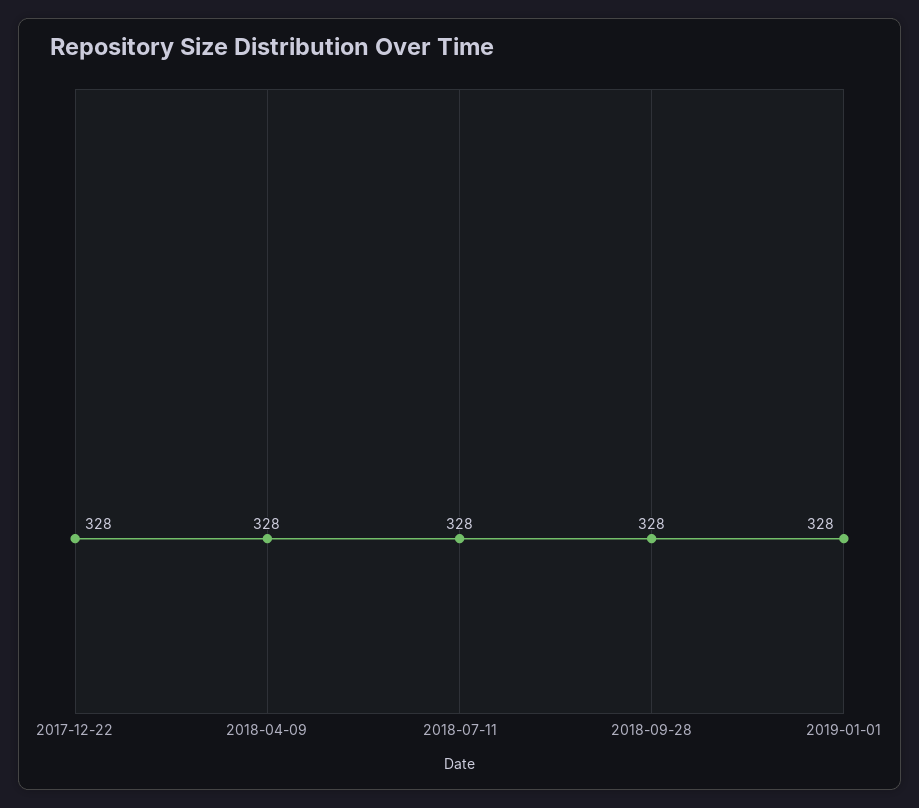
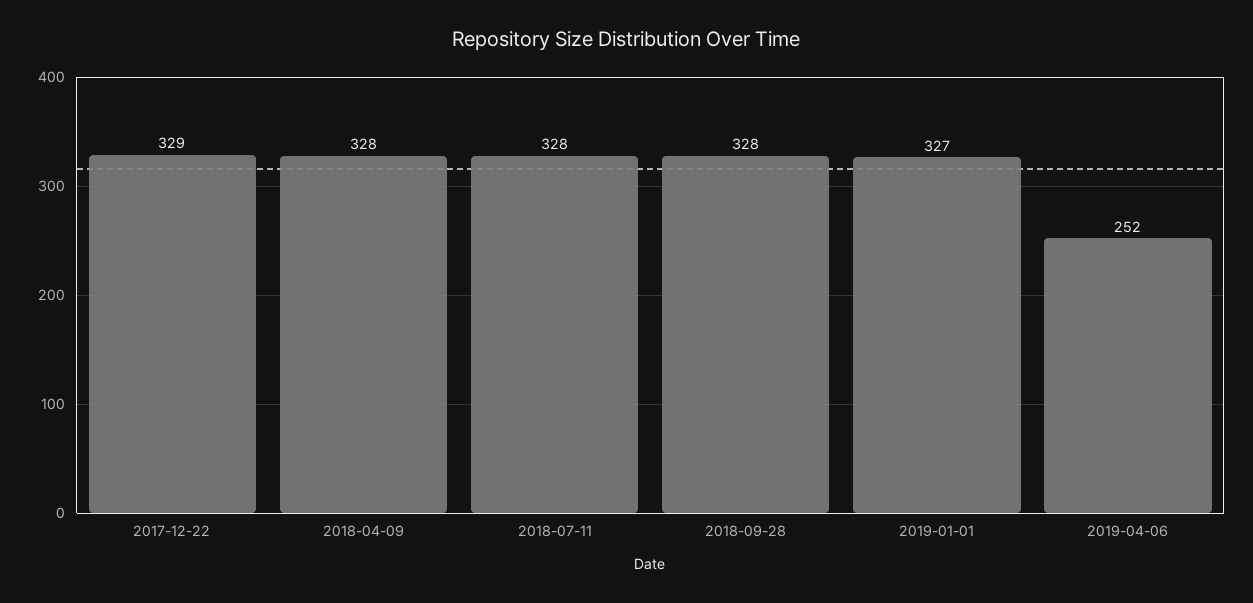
2017-12-22: 328 -> 329
2019-01-01: 328 -> 327
2019-04-06: none -> 252

